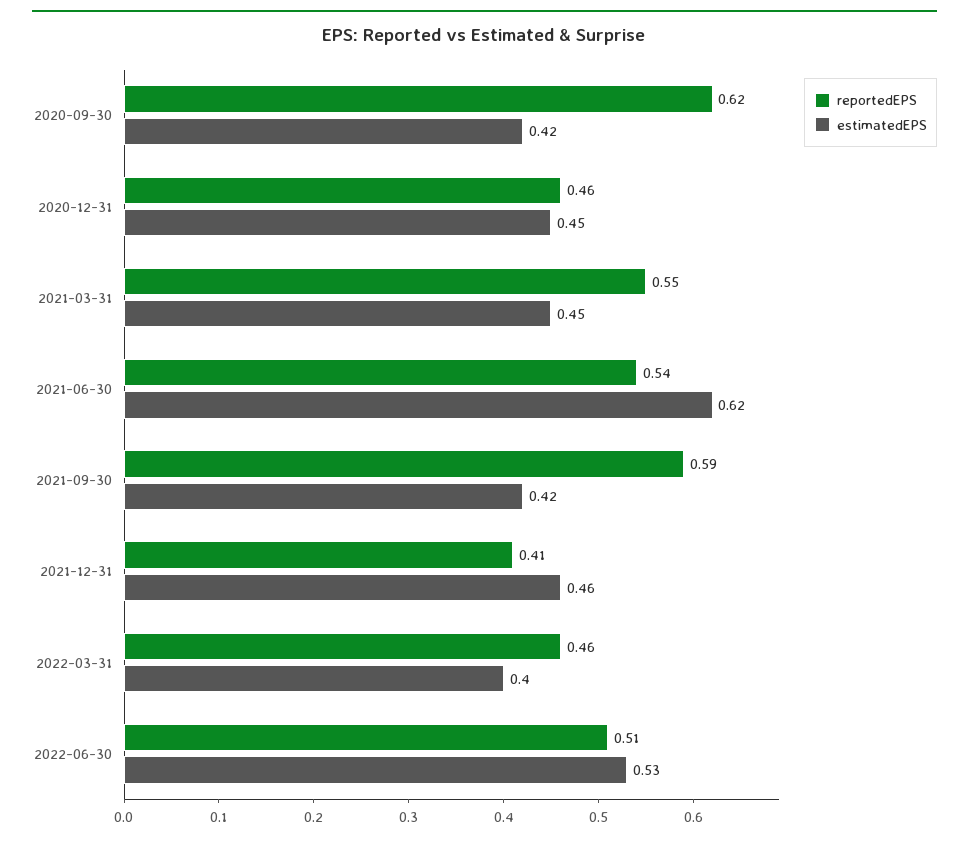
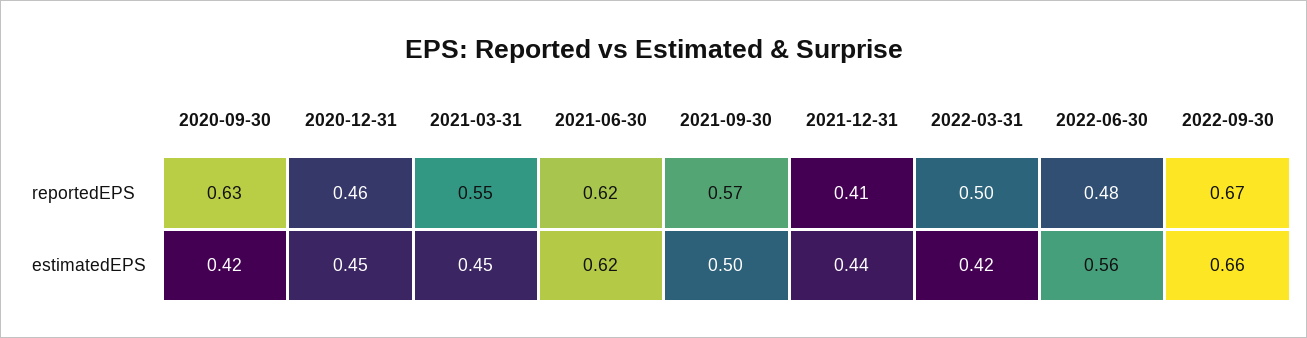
reportedEPS, 2020-09-30: 0.62 -> 0.63
reportedEPS, 2021-06-30: 0.54 -> 0.62
reportedEPS, 2021-09-30: 0.59 -> 0.57
estimatedEPS, 2021-09-30: 0.42 -> 0.5
estimatedEPS, 2021-12-31: 0.46 -> 0.44
reportedEPS, 2022-03-31: 0.46 -> 0.5
estimatedEPS, 2022-03-31: 0.4 -> 0.42
reportedEPS, 2022-06-30: 0.51 -> 0.48
estimatedEPS, 2022-06-30: 0.53 -> 0.56
reportedEPS, 2022-09-30: none -> 0.67
estimatedEPS, 2022-09-30: none -> 0.66

